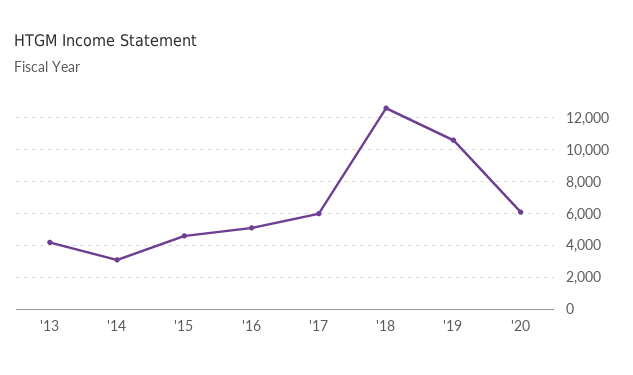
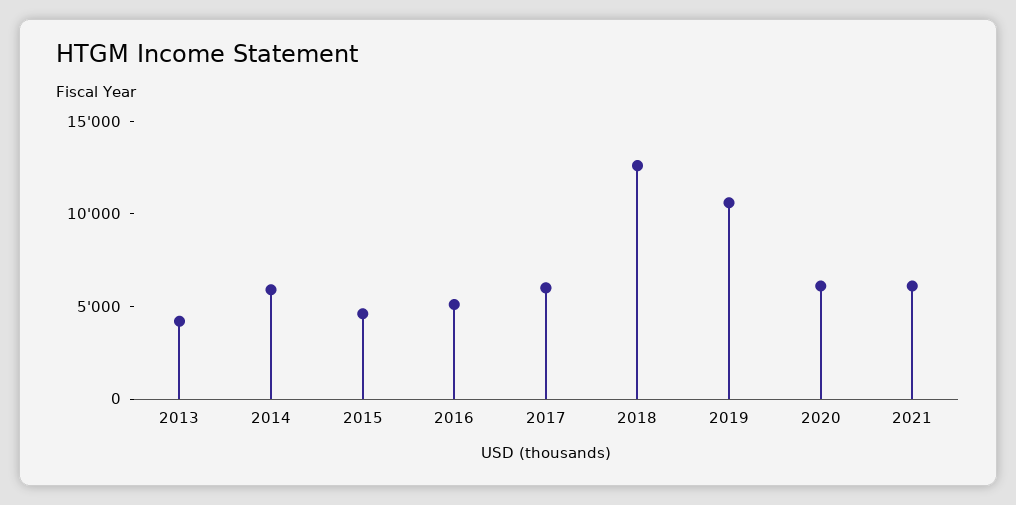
'14: 3000 -> 6000
2021: none -> 6000

